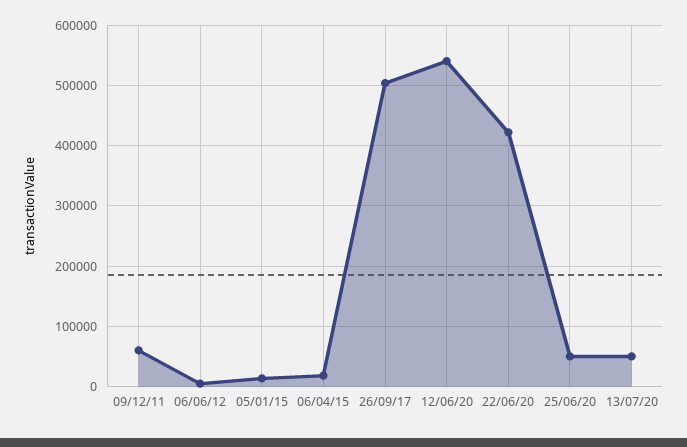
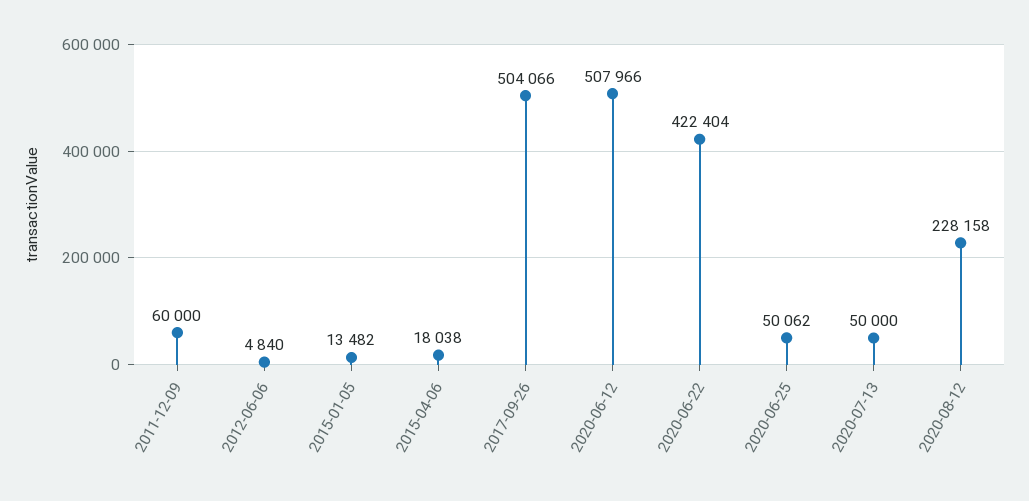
12/06/20: 540000 -> 507966
2020-08-12: none -> 228158

